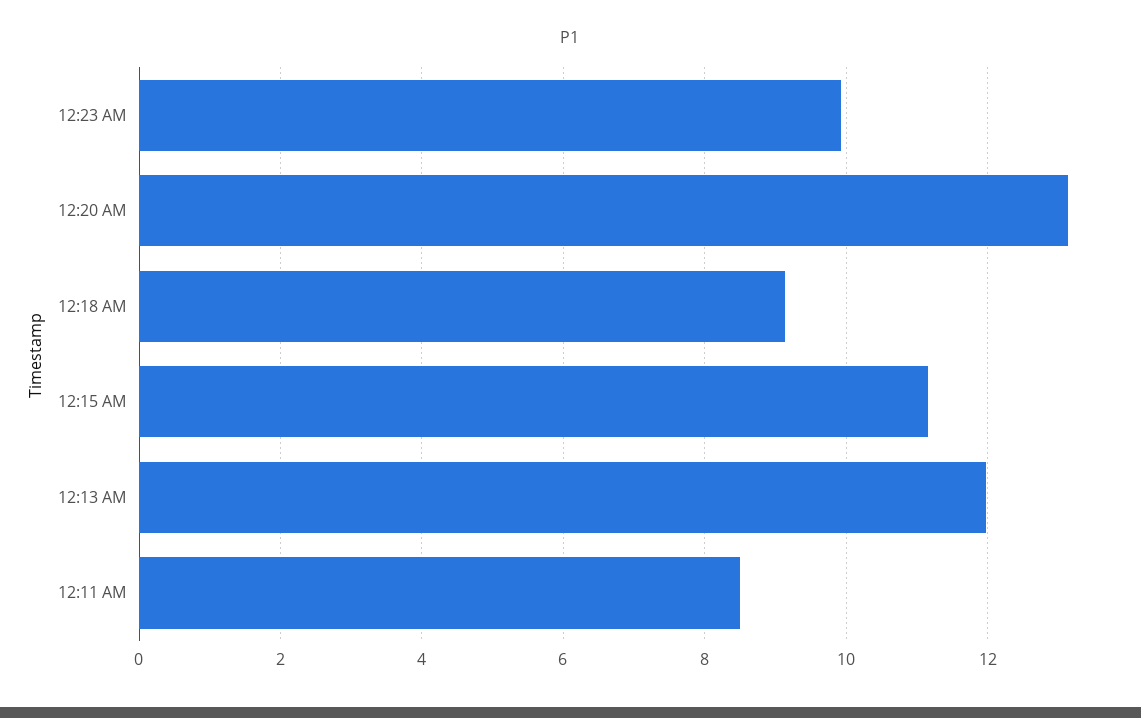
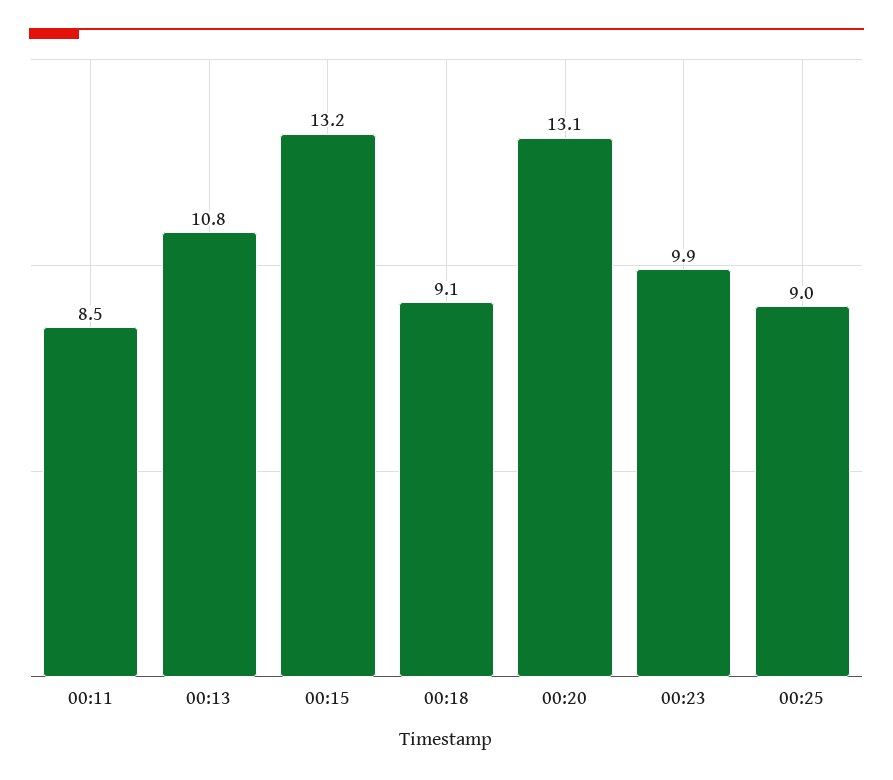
12:15 AM: 11.2 -> 13.2
12:13 AM: 12 -> 10.8
00:25: none -> 9

